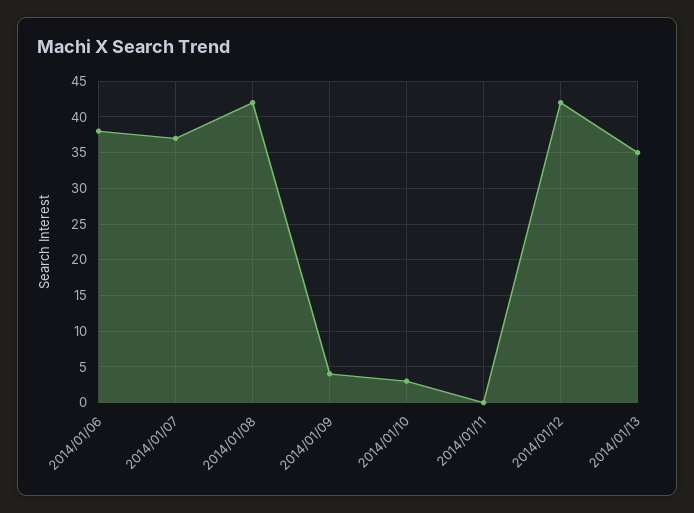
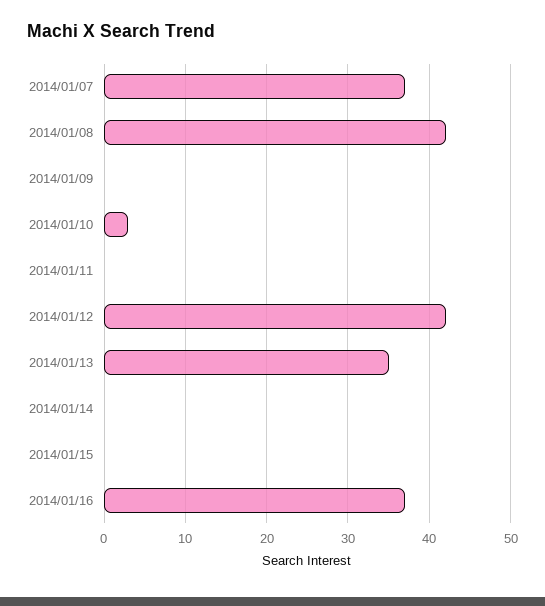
2014/01/06: 38 -> none
2014/01/09: 4 -> 0
2014/01/14: none -> 0
2014/01/15: none -> 0
2014/01/16: none -> 37

